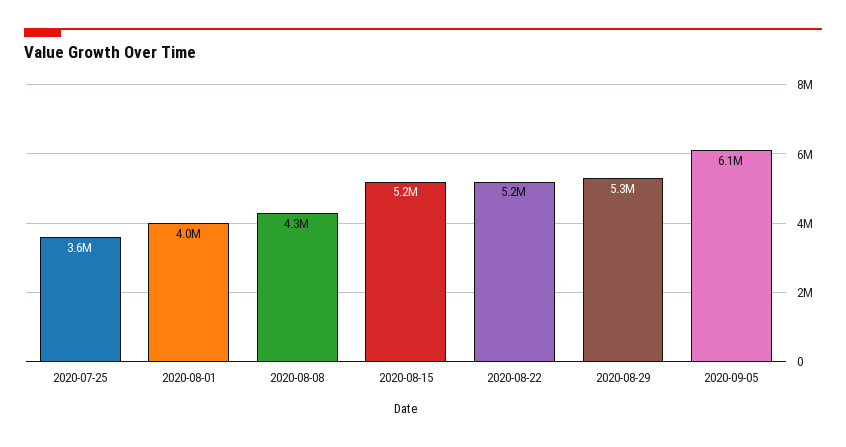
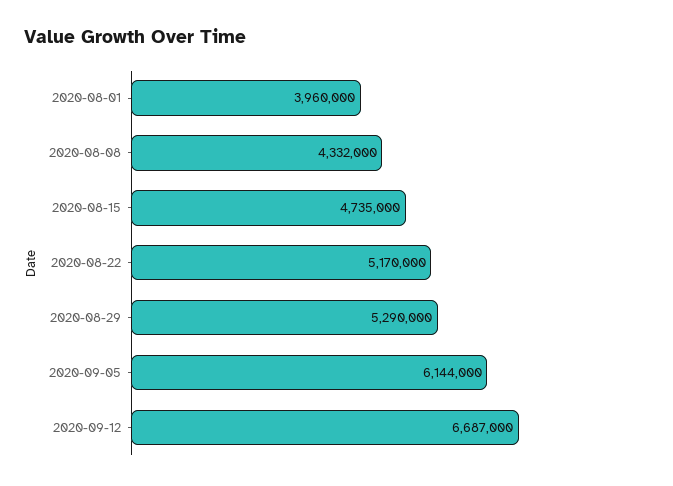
2020-07-25: 3600000 -> none
2020-08-15: 5200000 -> 4735000
2020-09-12: none -> 6687000

